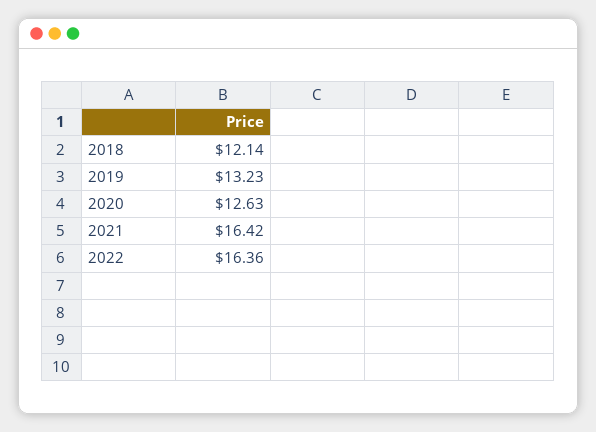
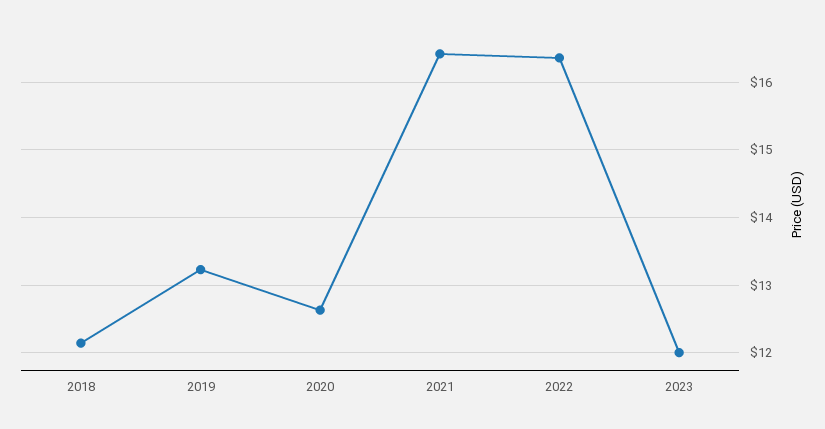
2023: none -> 12

